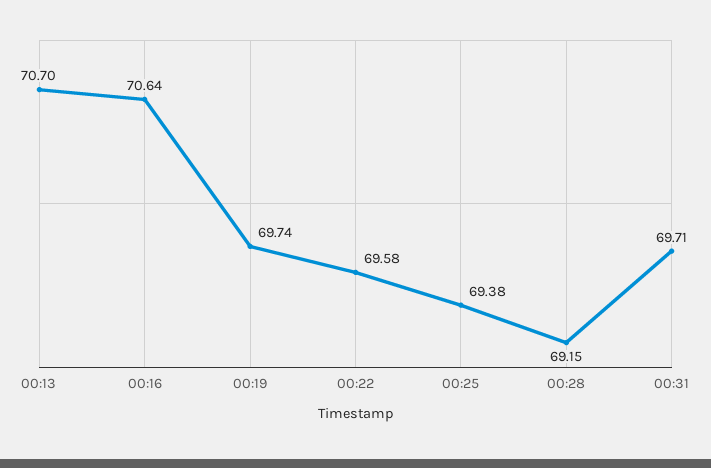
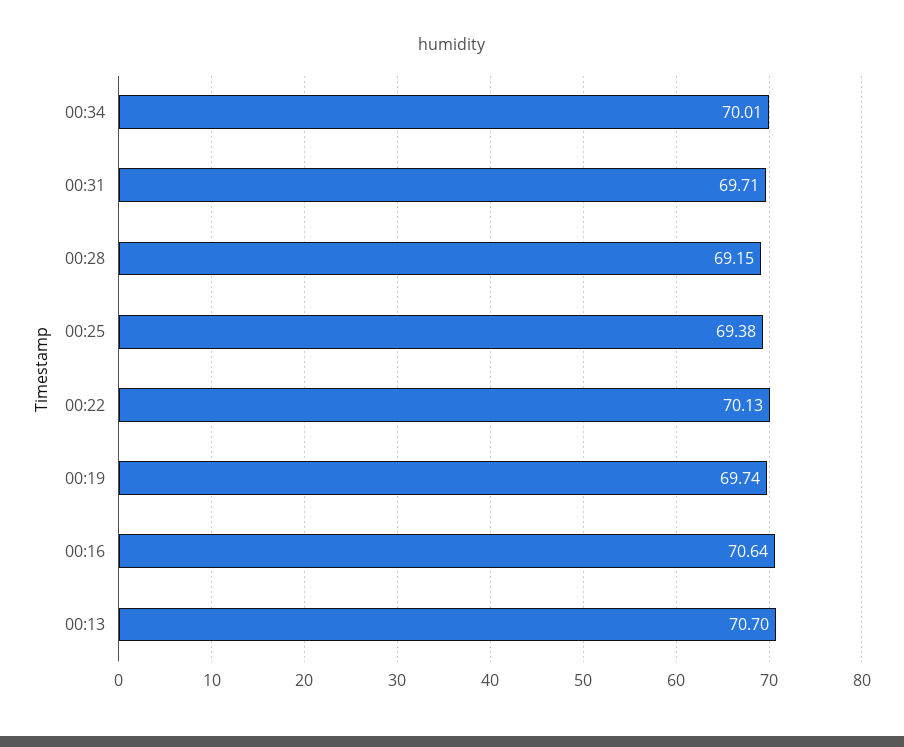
00:22: 69.58 -> 70.13
00:34: none -> 70.01

